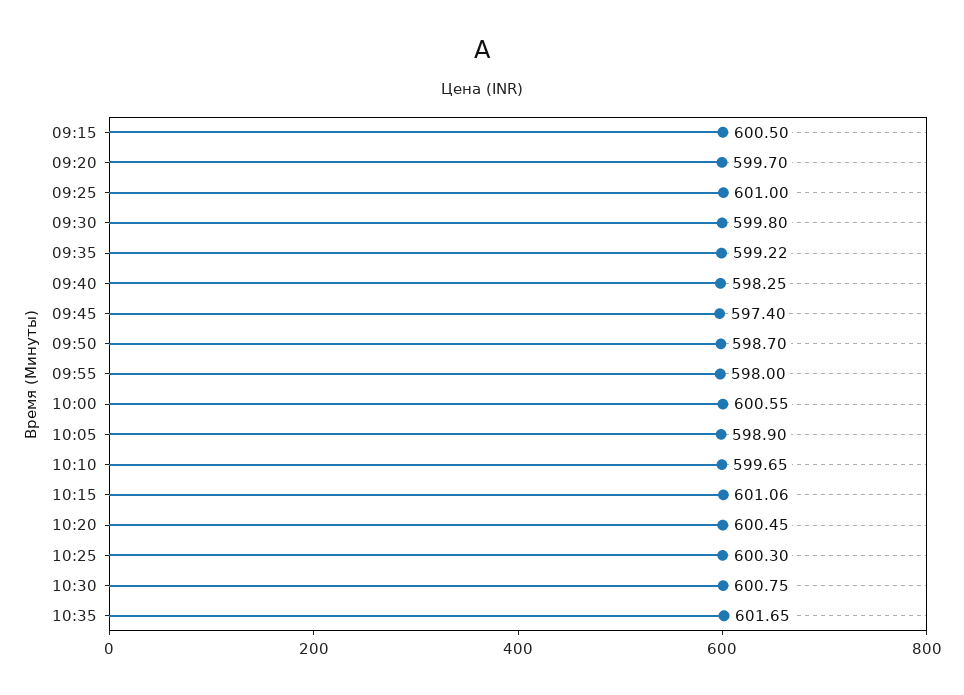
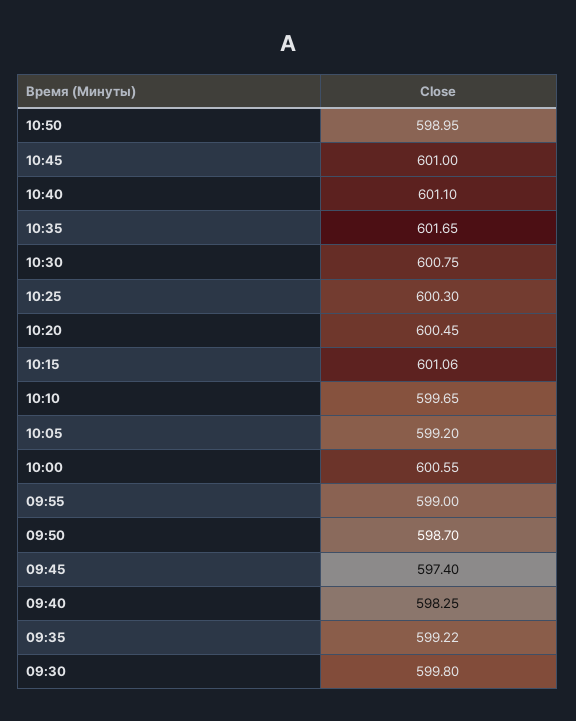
09:15: 600.5 -> none
09:20: 599.7 -> none
09:25: 601 -> none
09:55: 598 -> 599
10:05: 598.9 -> 599.2
10:50: none -> 598.95
10:45: none -> 601
10:40: none -> 601.1

